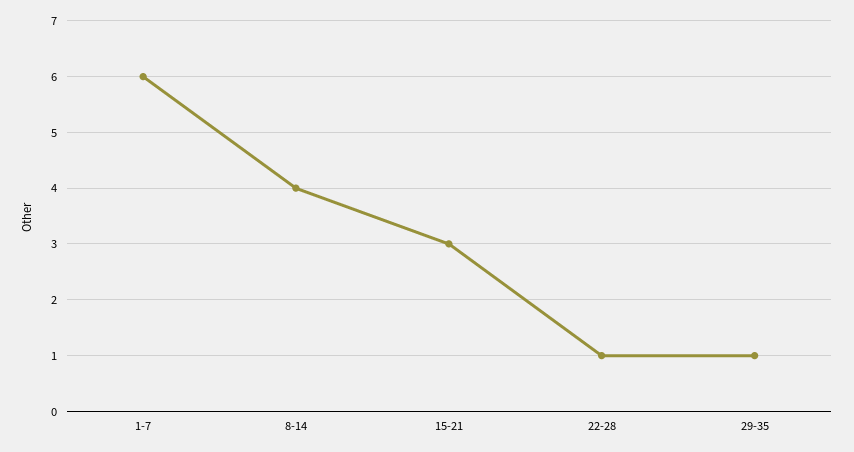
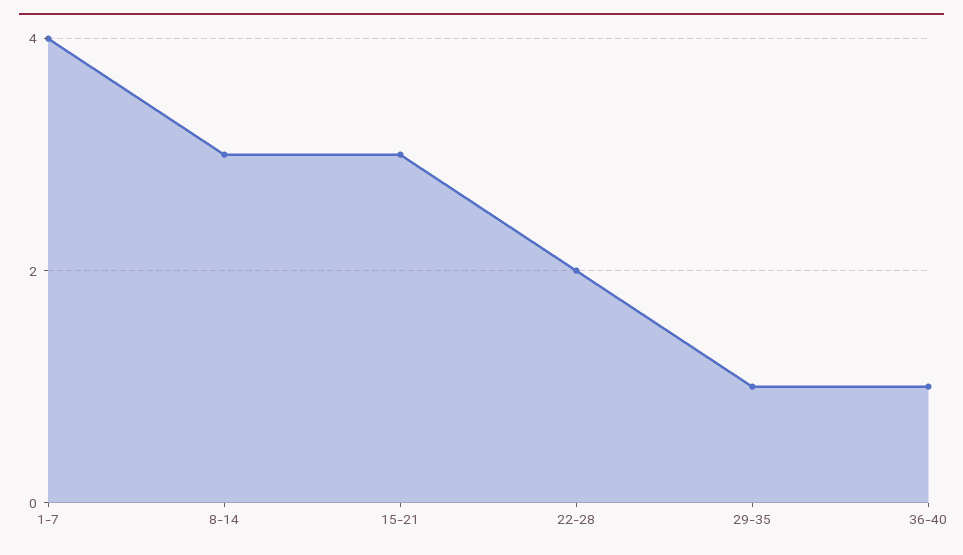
1-7: 6 -> 4
8-14: 4 -> 3
22-28: 1 -> 2
36-40: none -> 1

